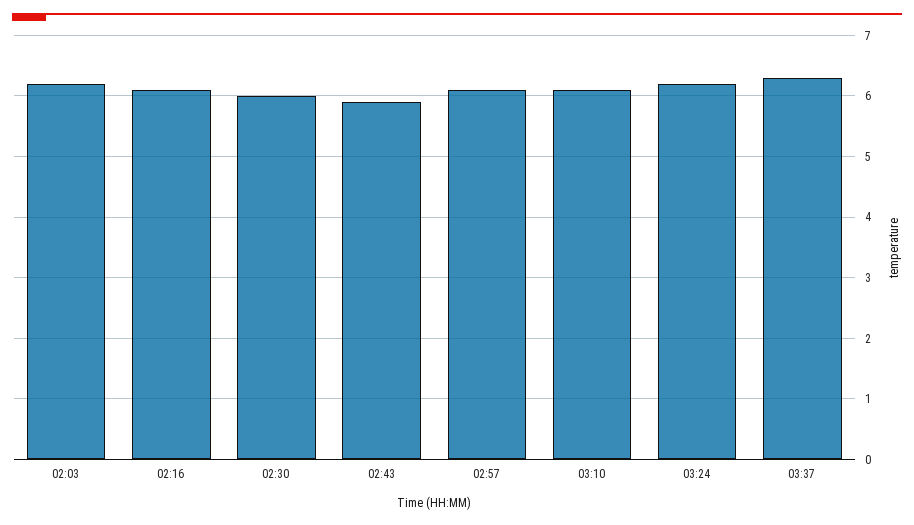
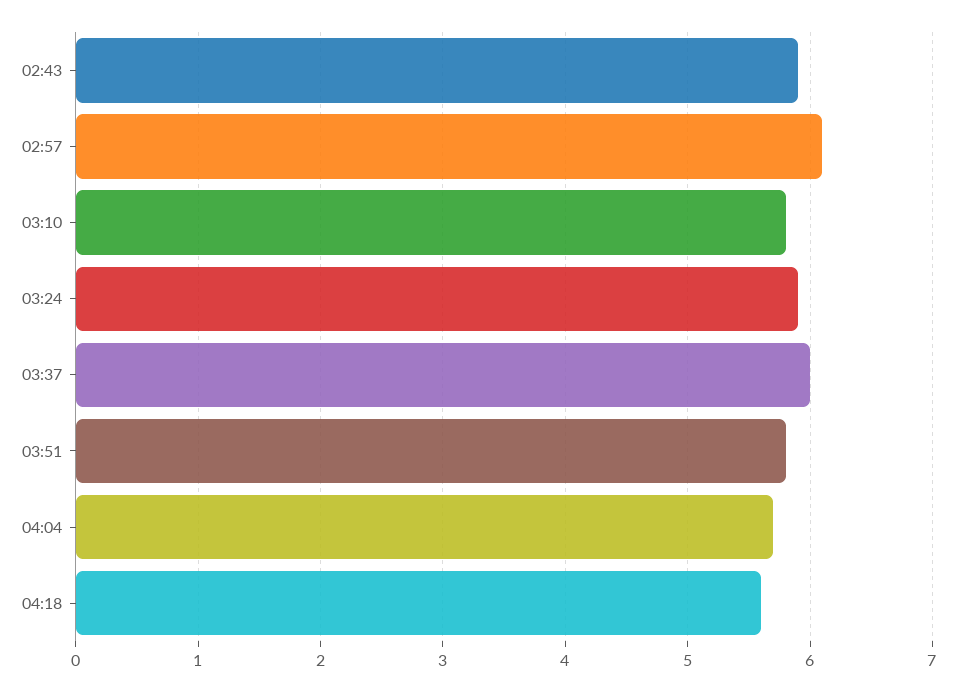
02:03: 6.2 -> none
02:16: 6.1 -> none
02:30: 6 -> none
03:10: 6.1 -> 5.8
03:24: 6.2 -> 5.9
03:37: 6.3 -> 6
03:51: none -> 5.8
04:04: none -> 5.7
04:18: none -> 5.6

